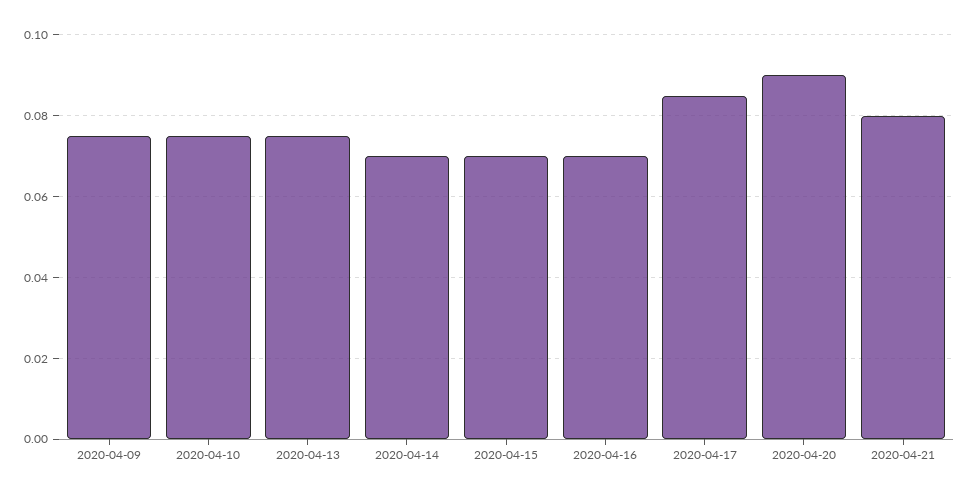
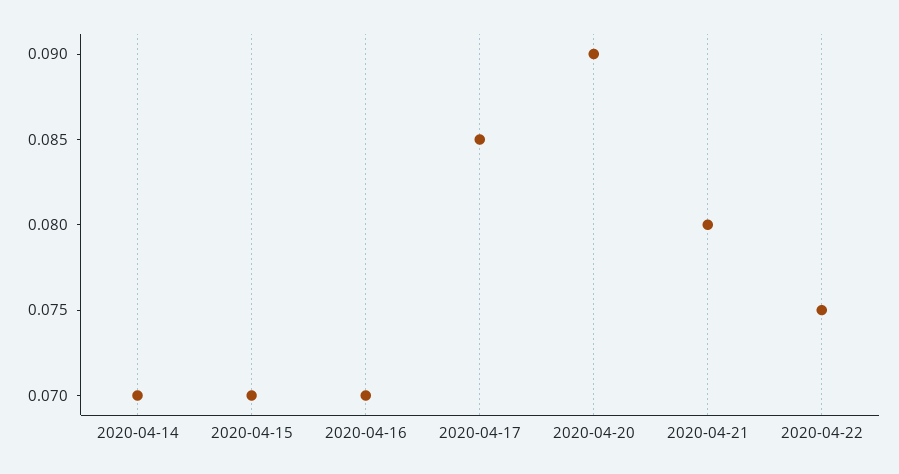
2020-04-09: 0.075 -> none
2020-04-10: 0.075 -> none
2020-04-13: 0.075 -> none
2020-04-22: none -> 0.075

